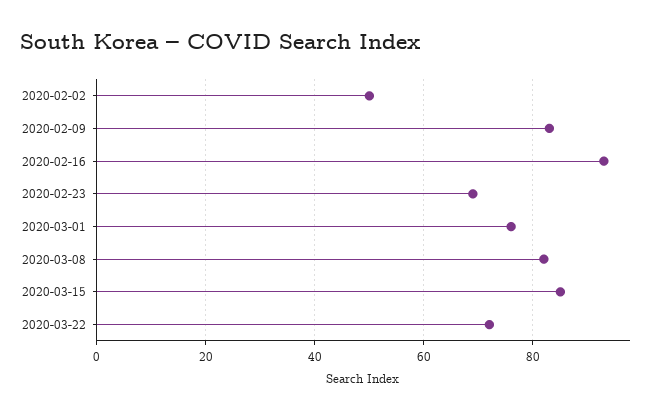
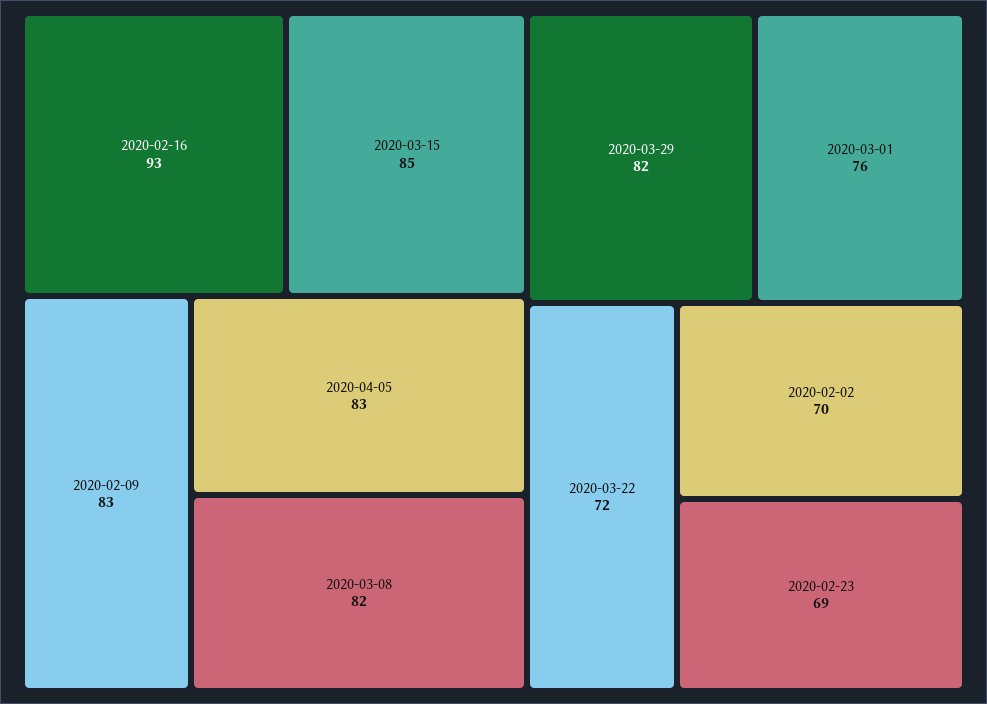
2020-02-02: 50 -> 70
2020-04-05: none -> 83
2020-03-29: none -> 82

